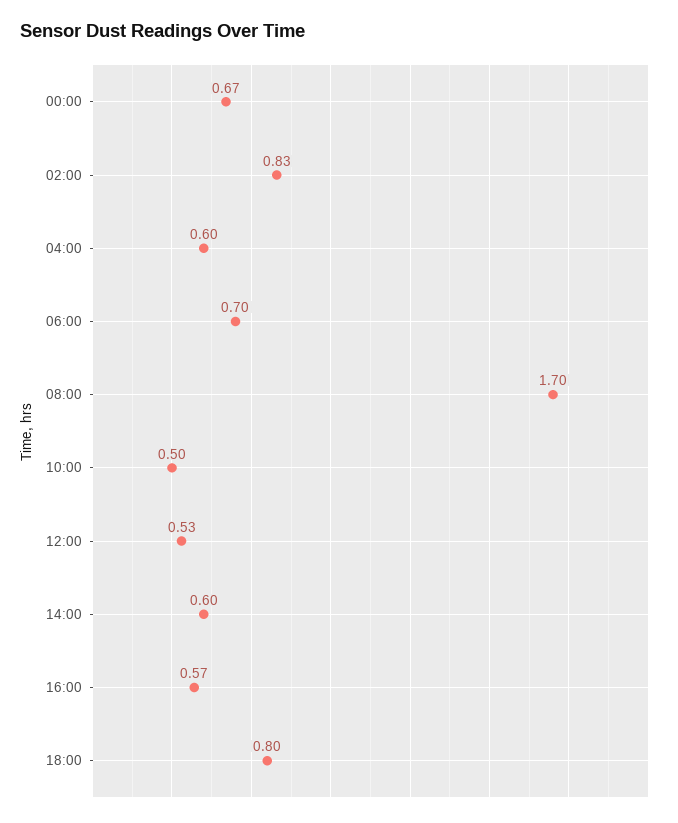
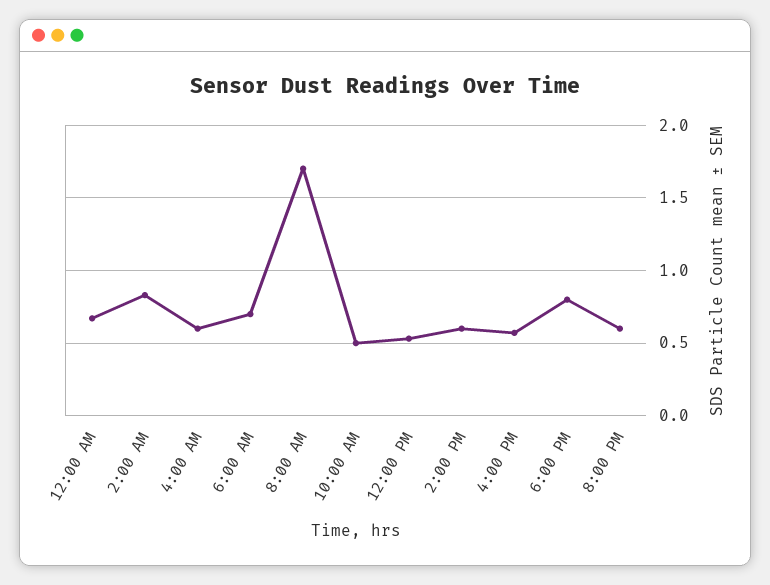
8:00 PM: none -> 0.6

